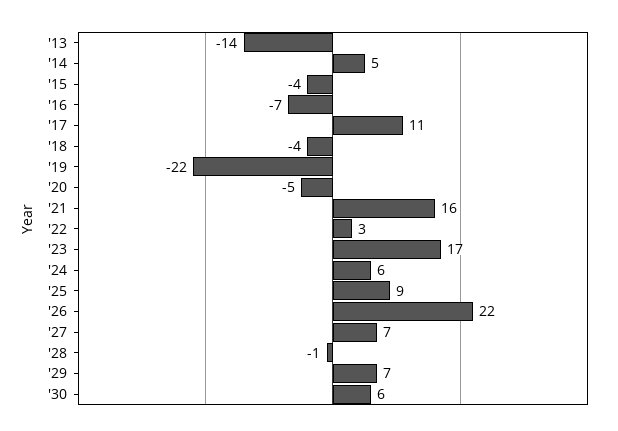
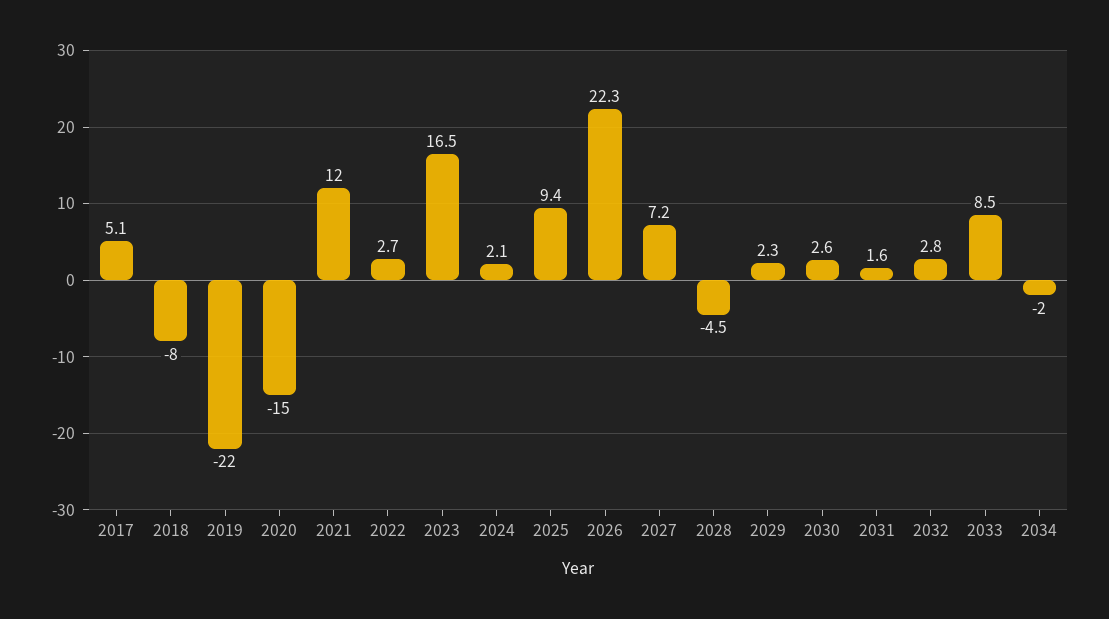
'13: -14 -> none
'14: 5 -> none
'15: -4 -> none
'16: -7 -> none
'17: 11 -> 5.1
'18: -4 -> -8
'20: -5 -> -15
'21: 16 -> 12
'24: 6 -> 2.1
'28: -1 -> -4.5
'29: 7 -> 2.3
'30: 6 -> 2.6
2031: none -> 1.6
2032: none -> 2.8
2033: none -> 8.5
2034: none -> -2

